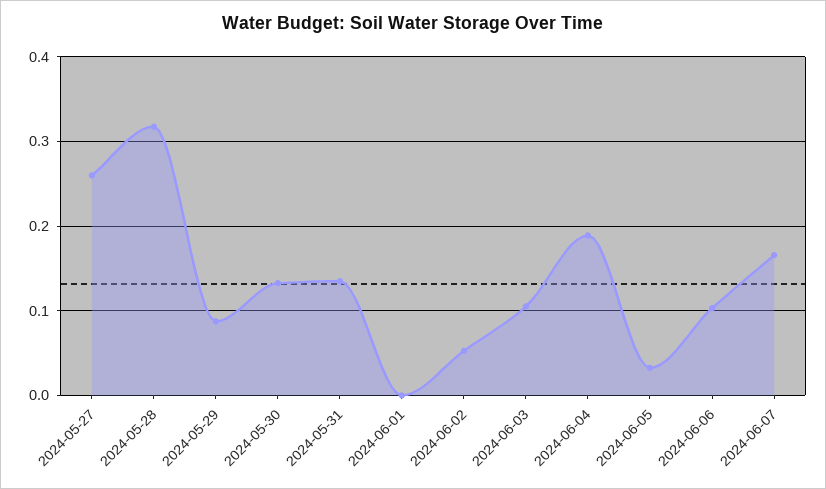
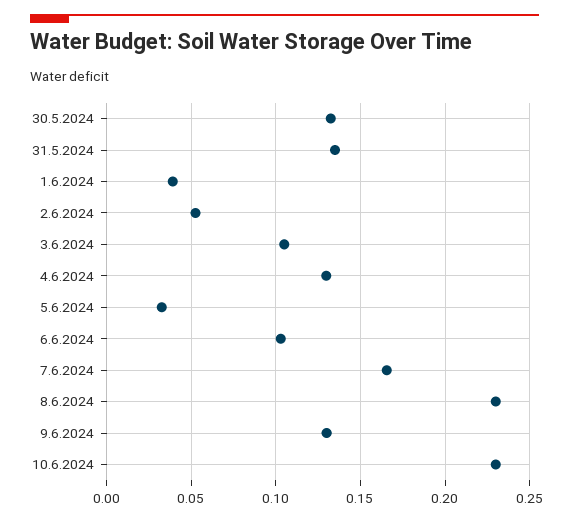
2024-05-27: 0.26 -> none
2024-05-28: 0.32 -> none
2024-05-29: 0.09 -> none
2024-06-01: 0 -> 0.04
2024-06-04: 0.19 -> 0.13
8.6.2024: none -> 0.23
9.6.2024: none -> 0.13
10.6.2024: none -> 0.23

